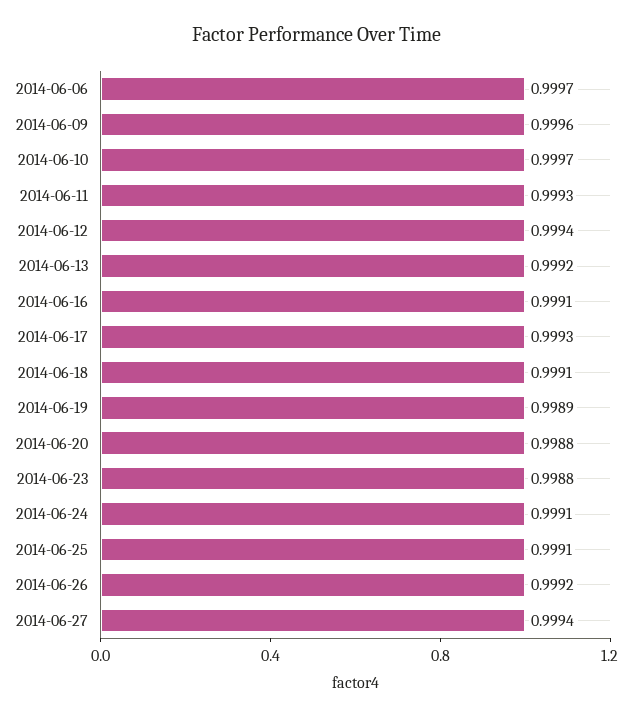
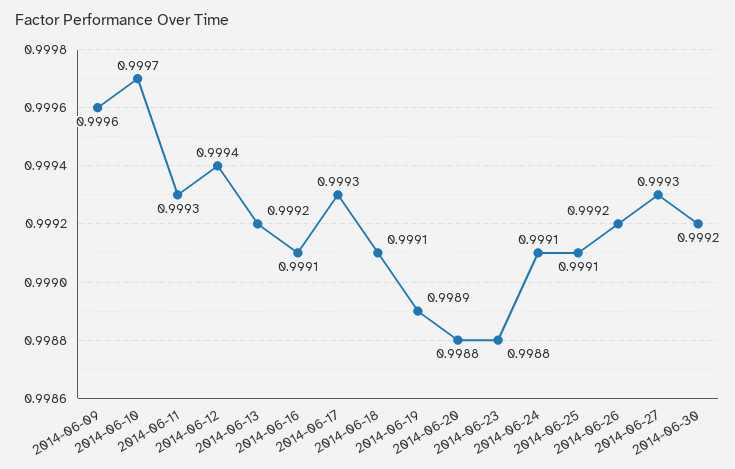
2014-06-06: 0.9997 -> none
2014-06-27: 0.9994 -> 0.9993
2014-06-30: none -> 0.9992

